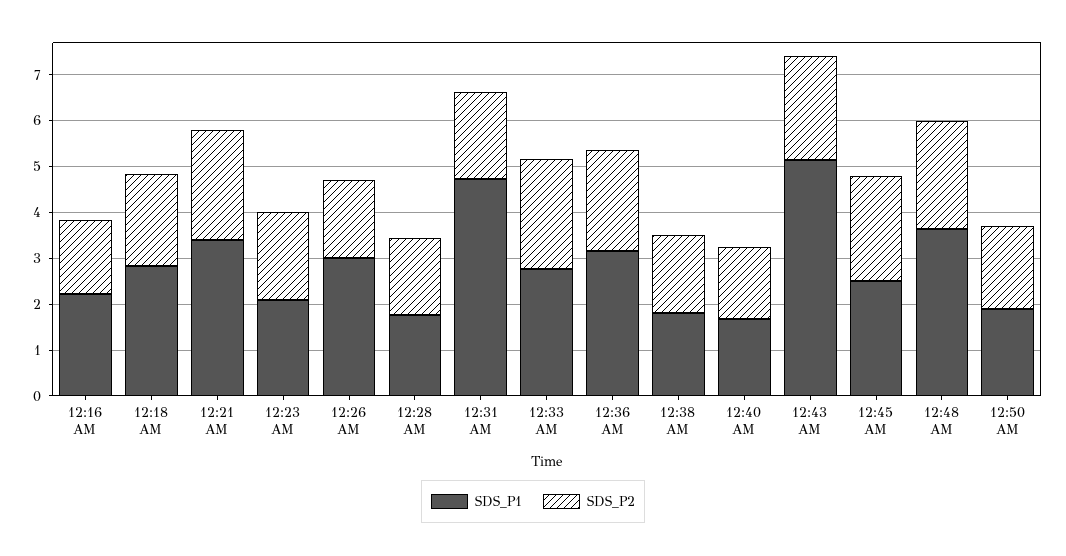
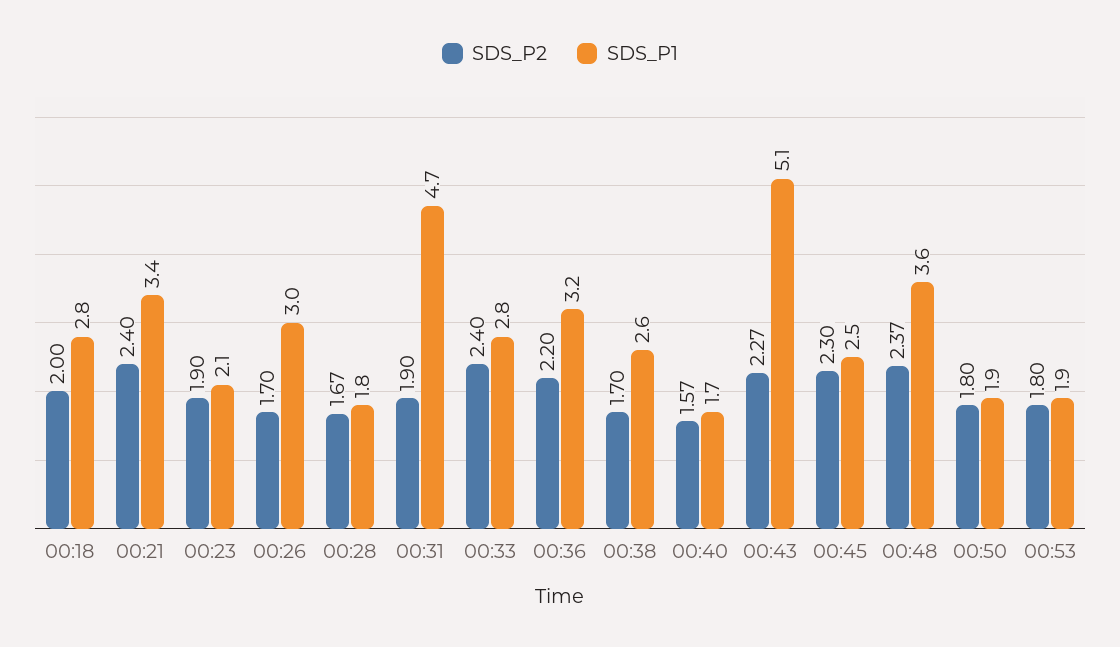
SDS_P1, 12:16 AM: 2.2 -> none
SDS_P2, 12:16 AM: 1.6 -> none
SDS_P1, 12:38 AM: 1.8 -> 2.6
SDS_P2, 00:53: none -> 1.8
SDS_P1, 00:53: none -> 1.9

